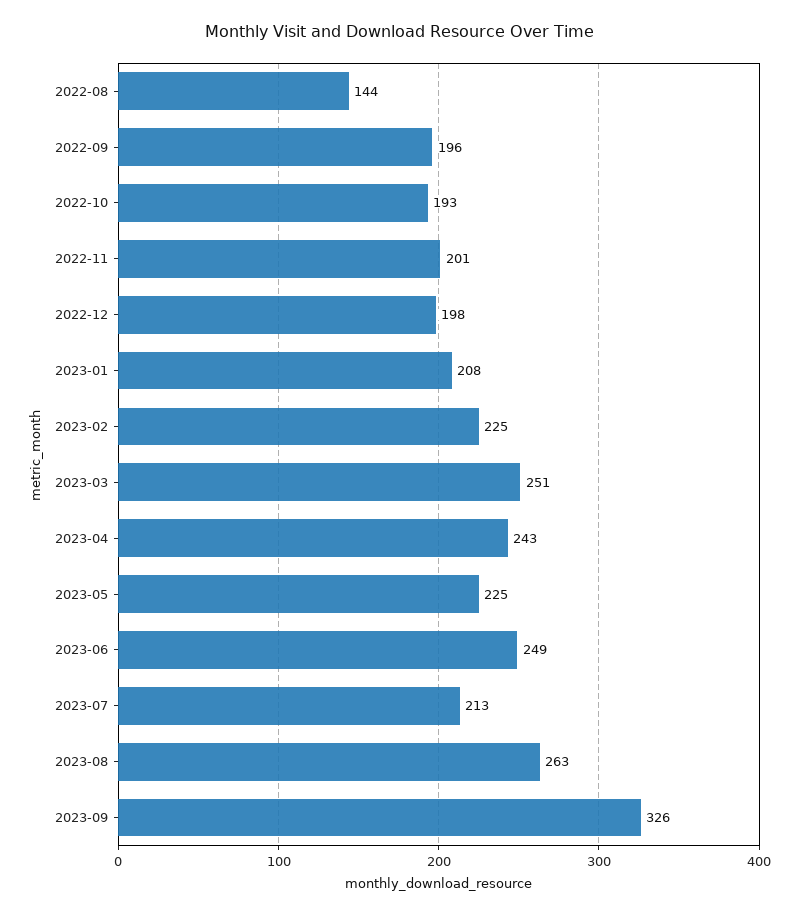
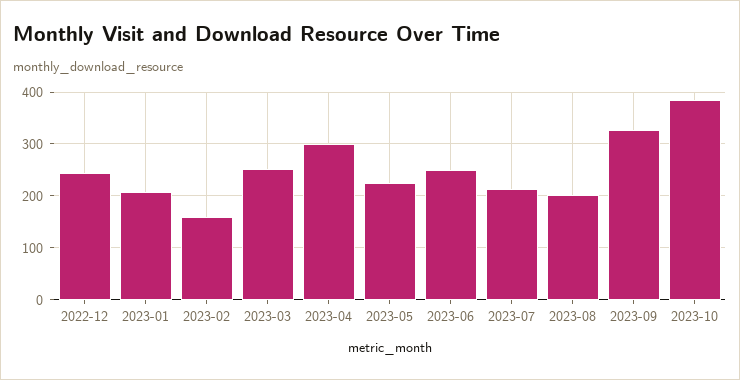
2022-08: 144 -> none
2022-09: 196 -> none
2022-10: 193 -> none
2022-11: 201 -> none
2022-12: 198 -> 240
2023-02: 225 -> 160
2023-04: 243 -> 300
2023-08: 263 -> 200
2023-10: none -> 380

